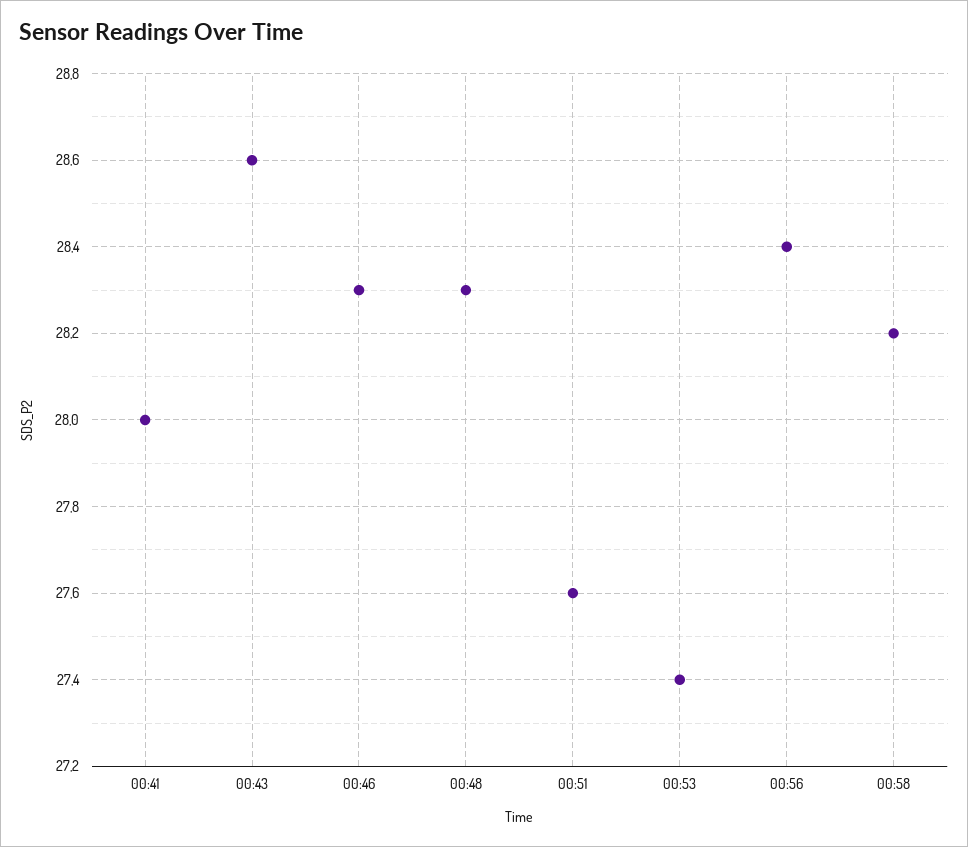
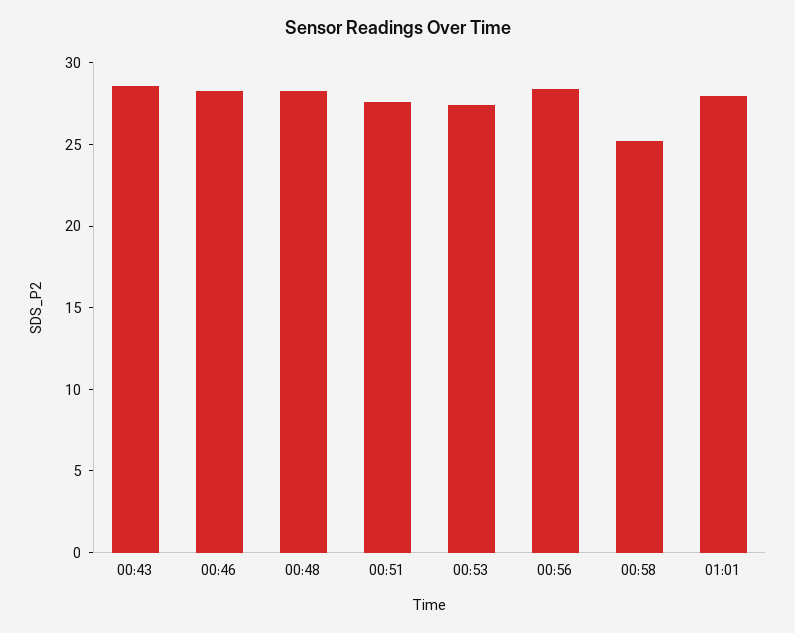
00:41: 28 -> none
00:58: 28.2 -> 25
01:01: none -> 28

